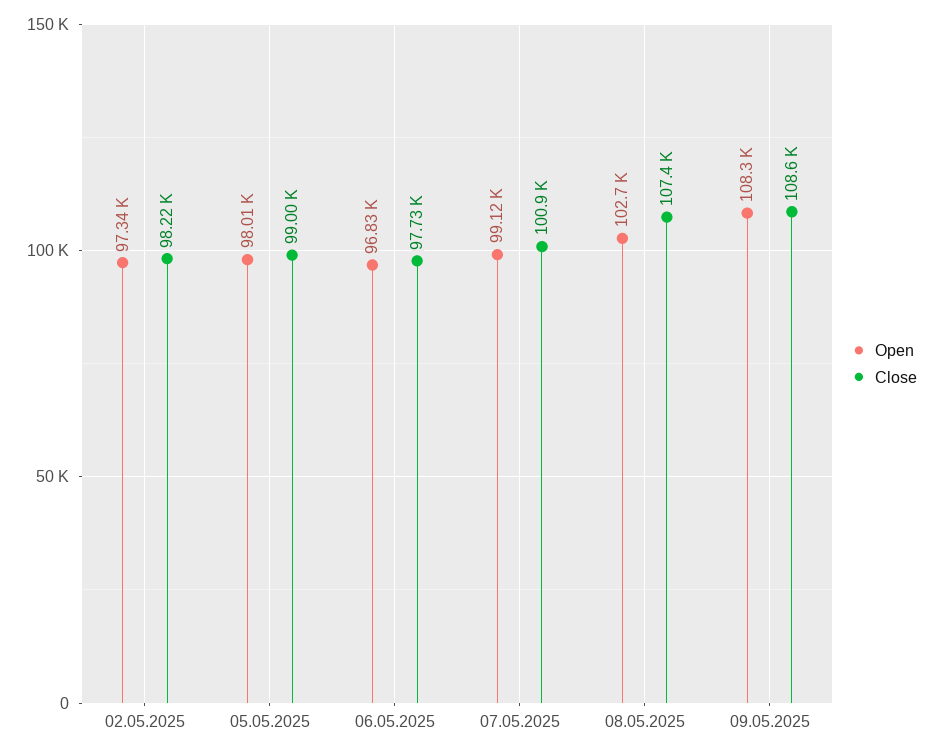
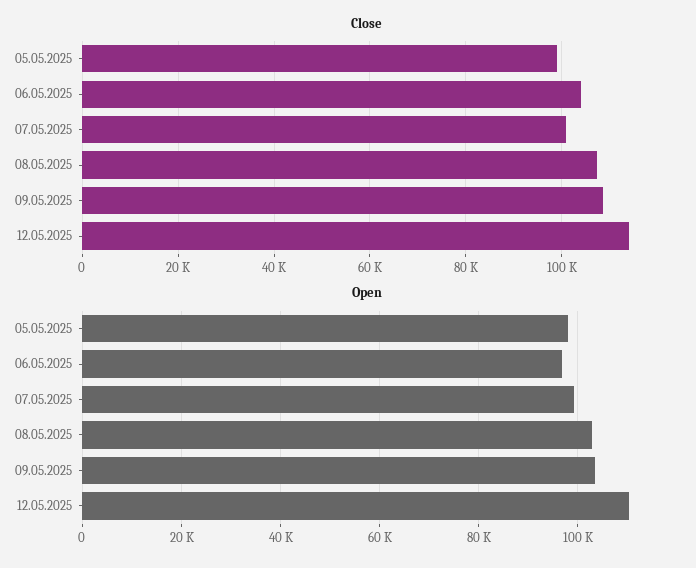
Open, 02.05.2025: 97340 -> none
Close, 02.05.2025: 98220 -> none
Close, 06.05.2025: 97730 -> 104000
Open, 09.05.2025: 108300 -> 104000
Close, 12.05.2025: none -> 114000
Open, 12.05.2025: none -> 110000

